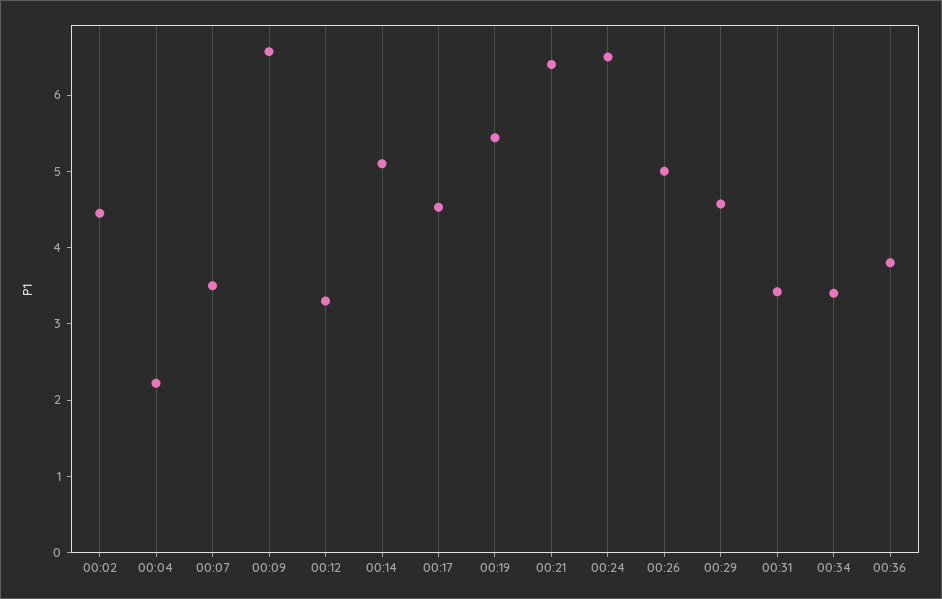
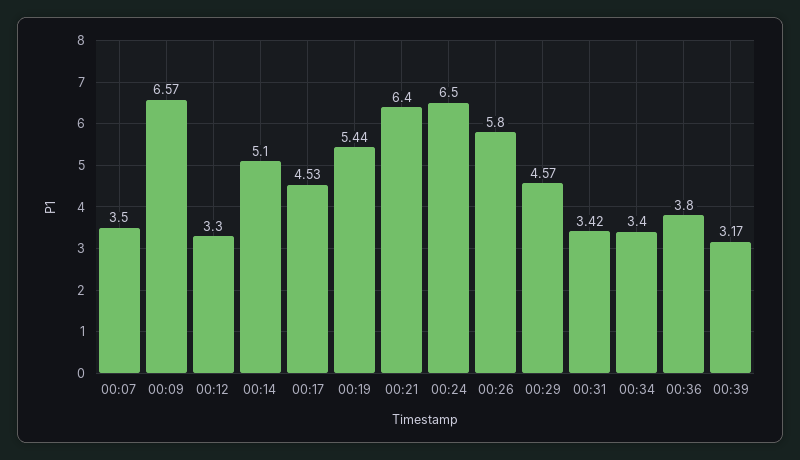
00:02: 4.4 -> none
00:04: 2.2 -> none
00:26: 5 -> 5.8
00:39: none -> 3.17

